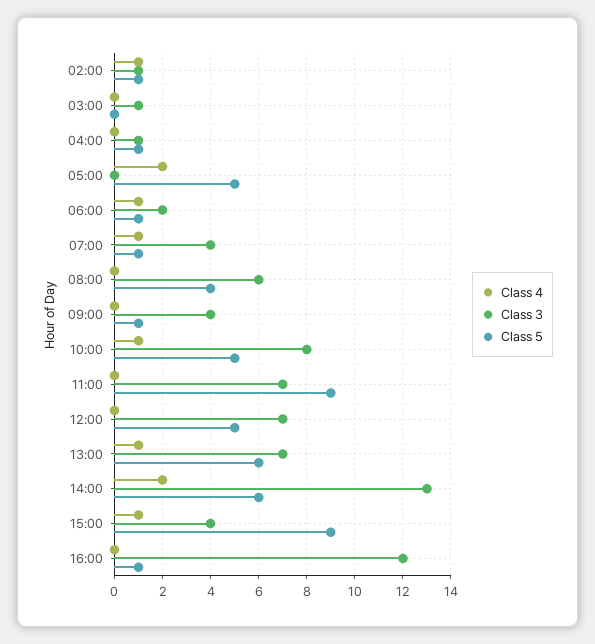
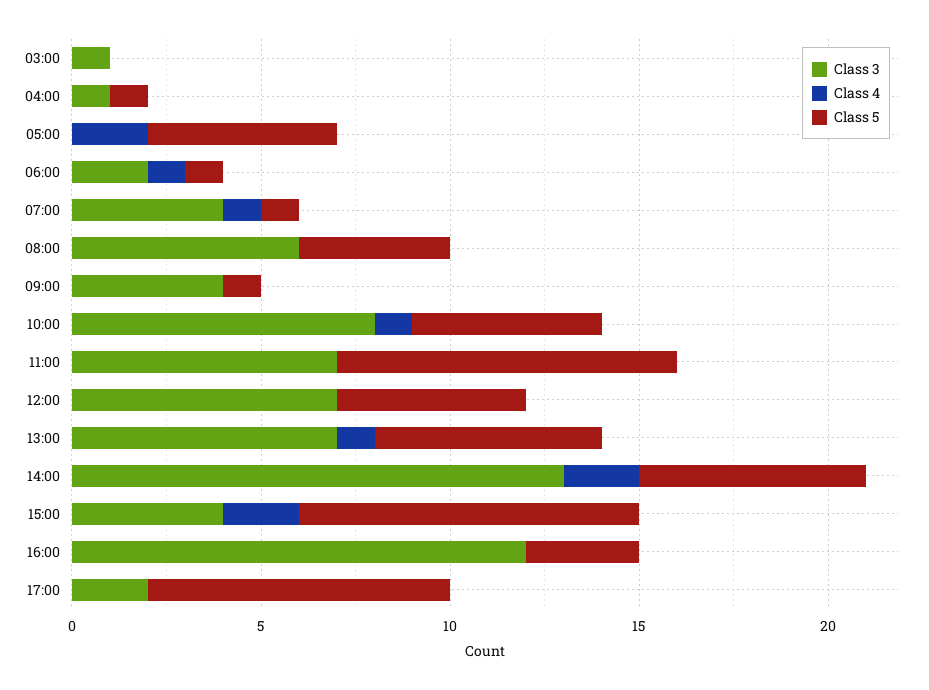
Class 4, 02:00: 1 -> none
Class 3, 02:00: 1 -> none
Class 5, 02:00: 1 -> none
Class 4, 15:00: 1 -> 2
Class 5, 16:00: 1 -> 3
Class 3, 17:00: none -> 2
Class 4, 17:00: none -> 0
Class 5, 17:00: none -> 8

